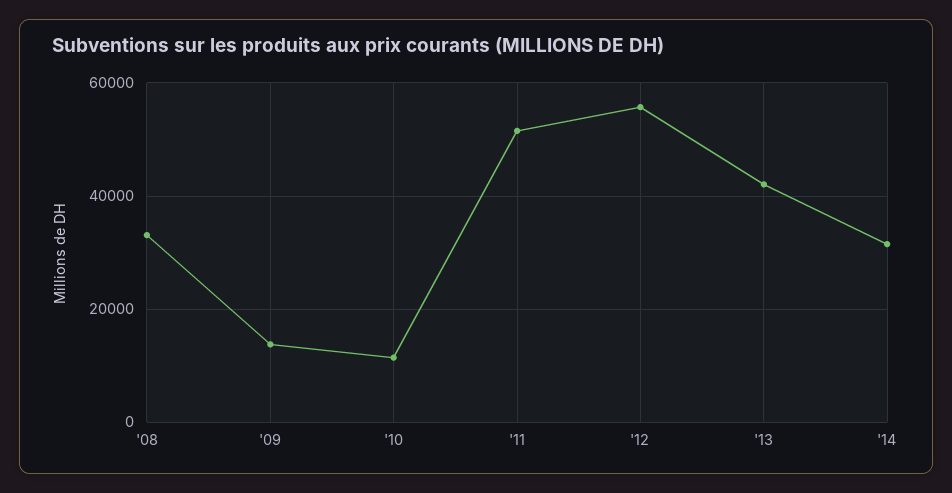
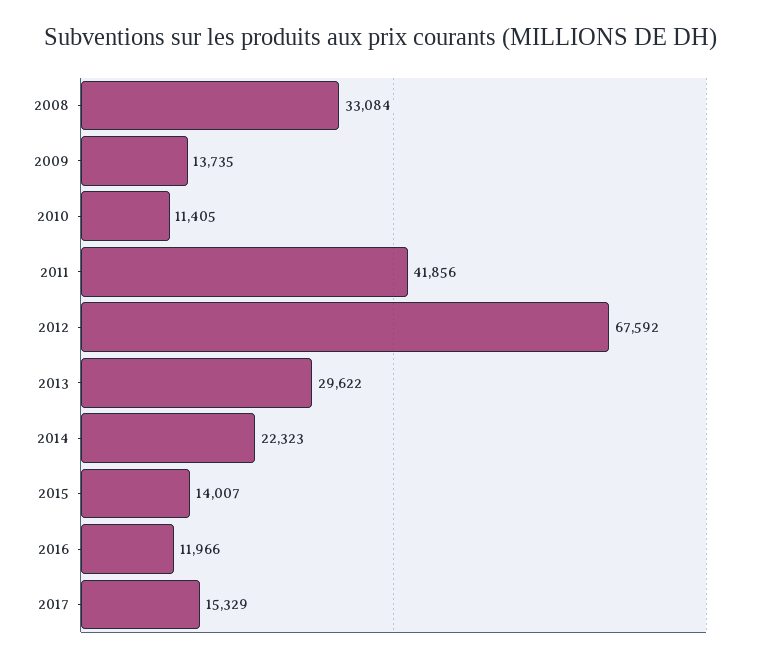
'11: 52000 -> 41856
'12: 56000 -> 67592
'13: 42000 -> 29622
'14: 32000 -> 22323
2015: none -> 14007
2016: none -> 11966
2017: none -> 15329

